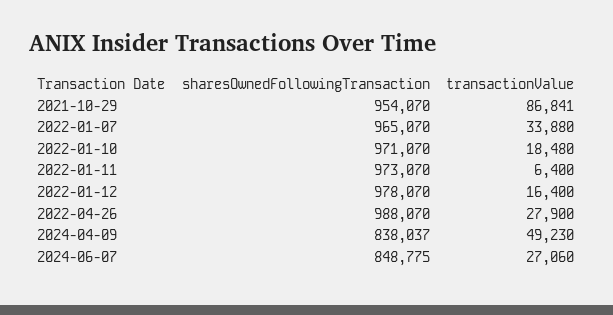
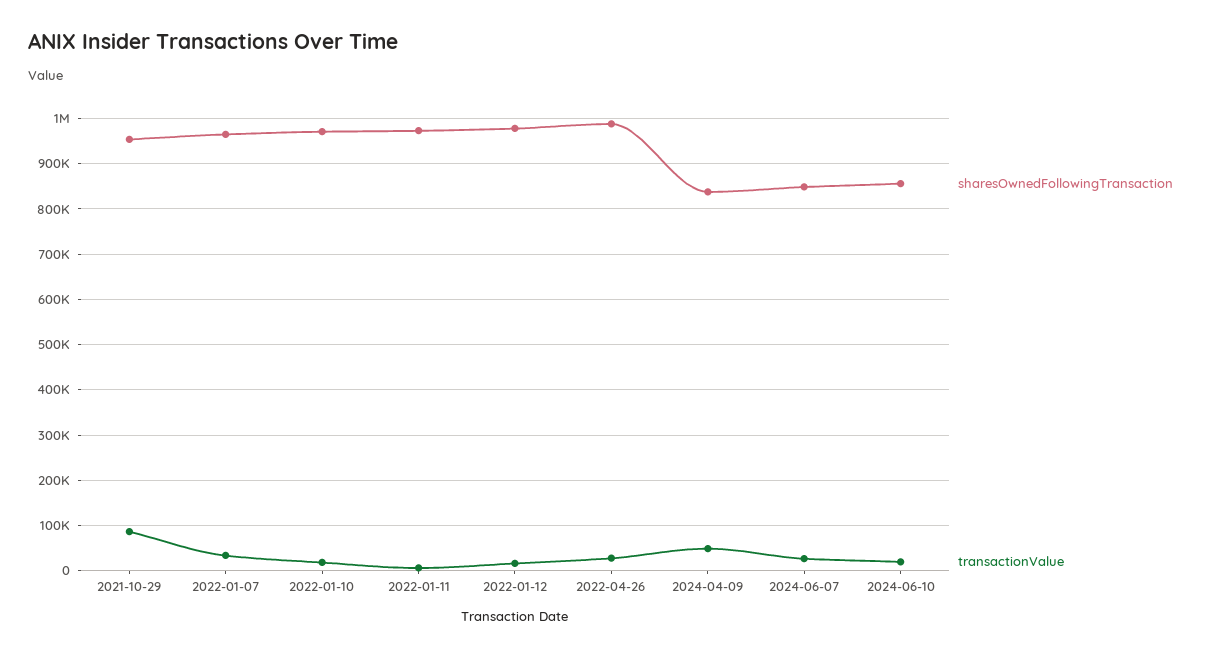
sharesOwnedFollowingTransaction, 2024-06-10: none -> 860000
transactionValue, 2024-06-10: none -> 20000

